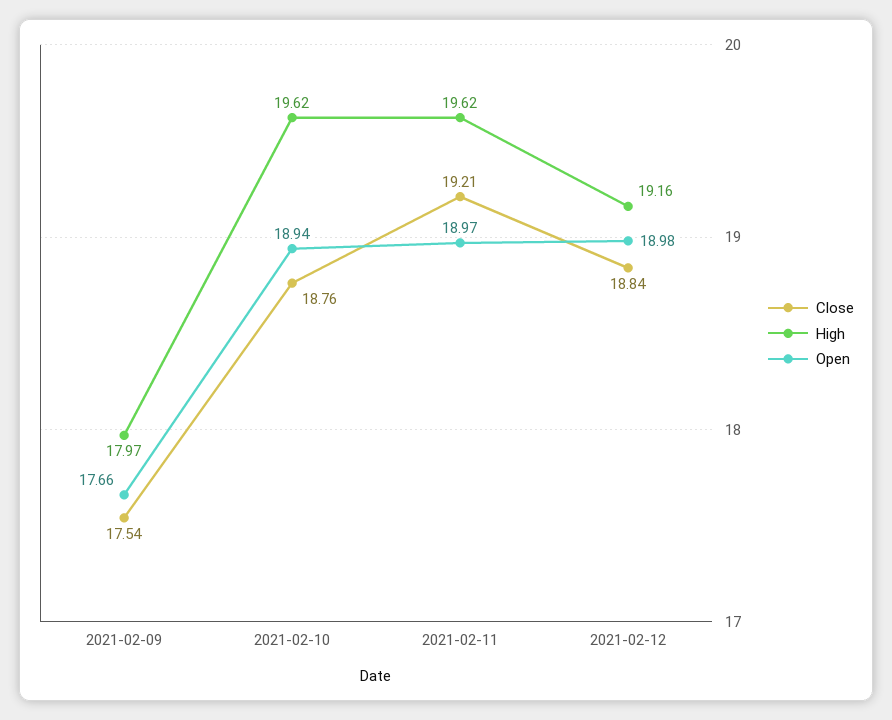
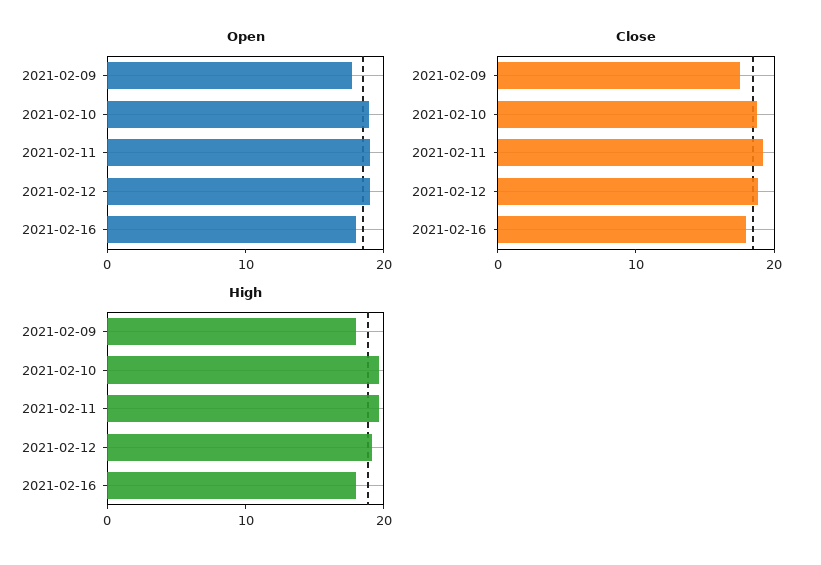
Open, 2021-02-16: none -> 18
Close, 2021-02-16: none -> 18
High, 2021-02-16: none -> 18

